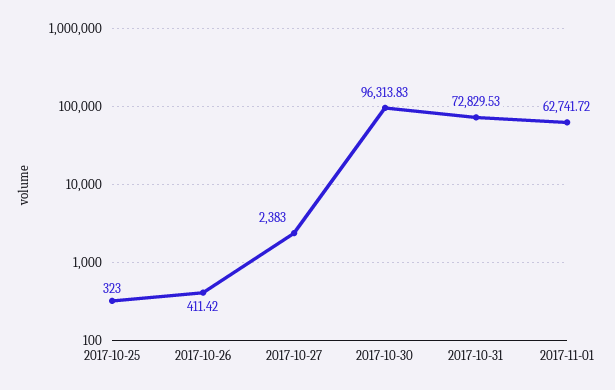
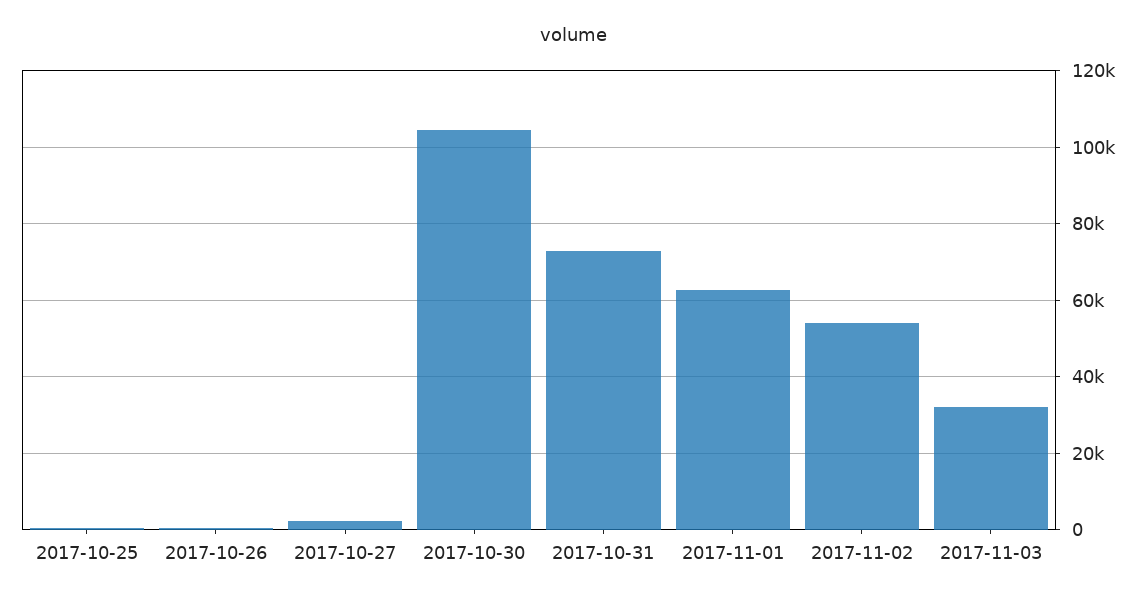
2017-10-30: 96313.83 -> 104000
2017-11-02: none -> 54000
2017-11-03: none -> 32000

